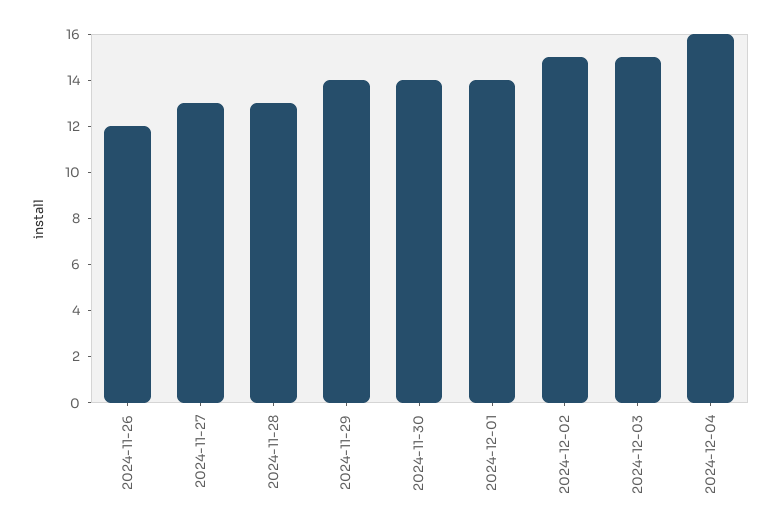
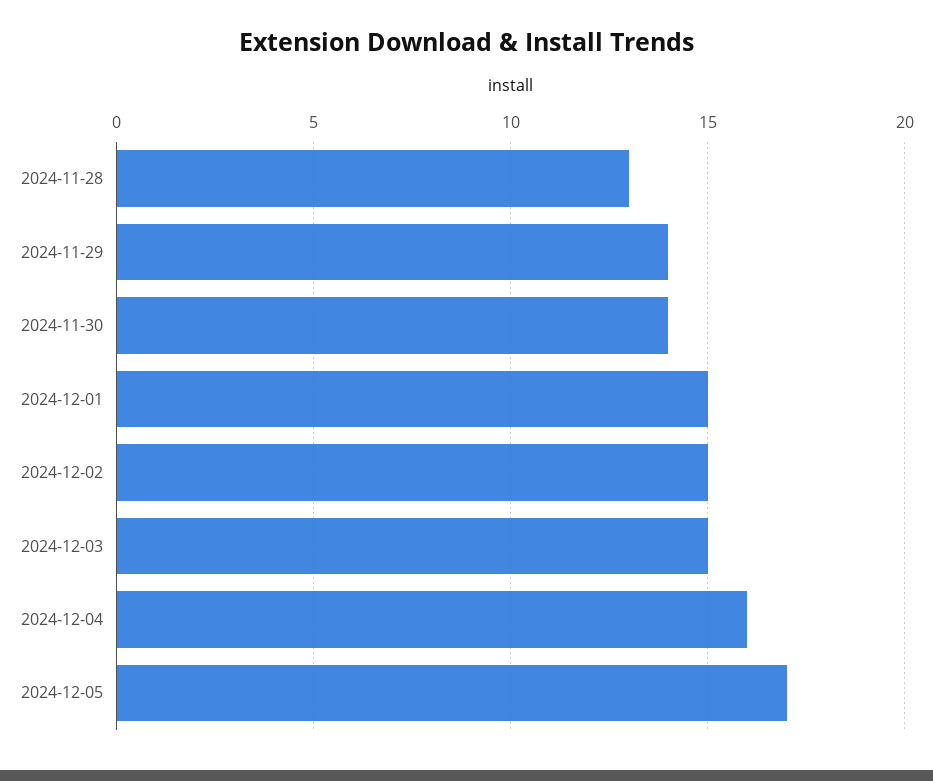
2024-11-26: 12 -> none
2024-11-27: 13 -> none
2024-12-01: 14 -> 15
2024-12-05: none -> 17

